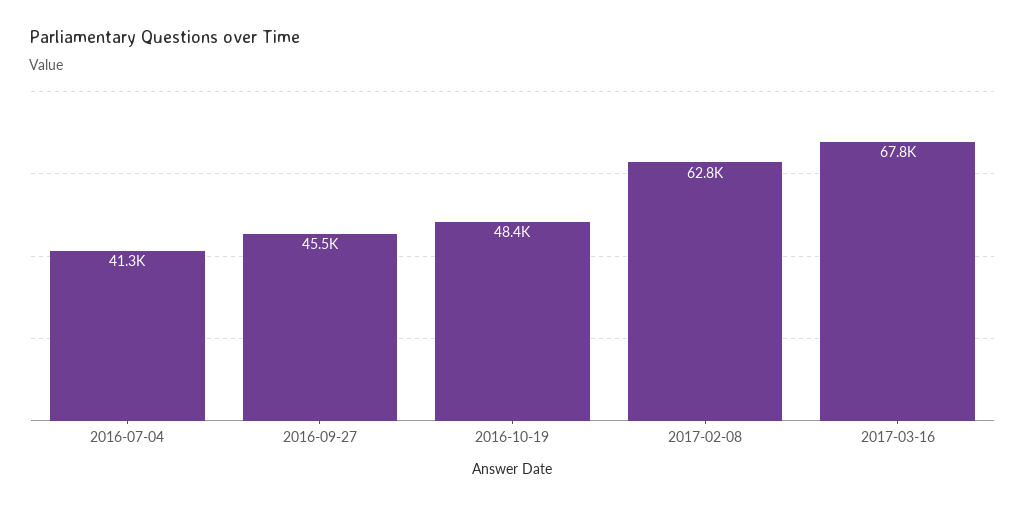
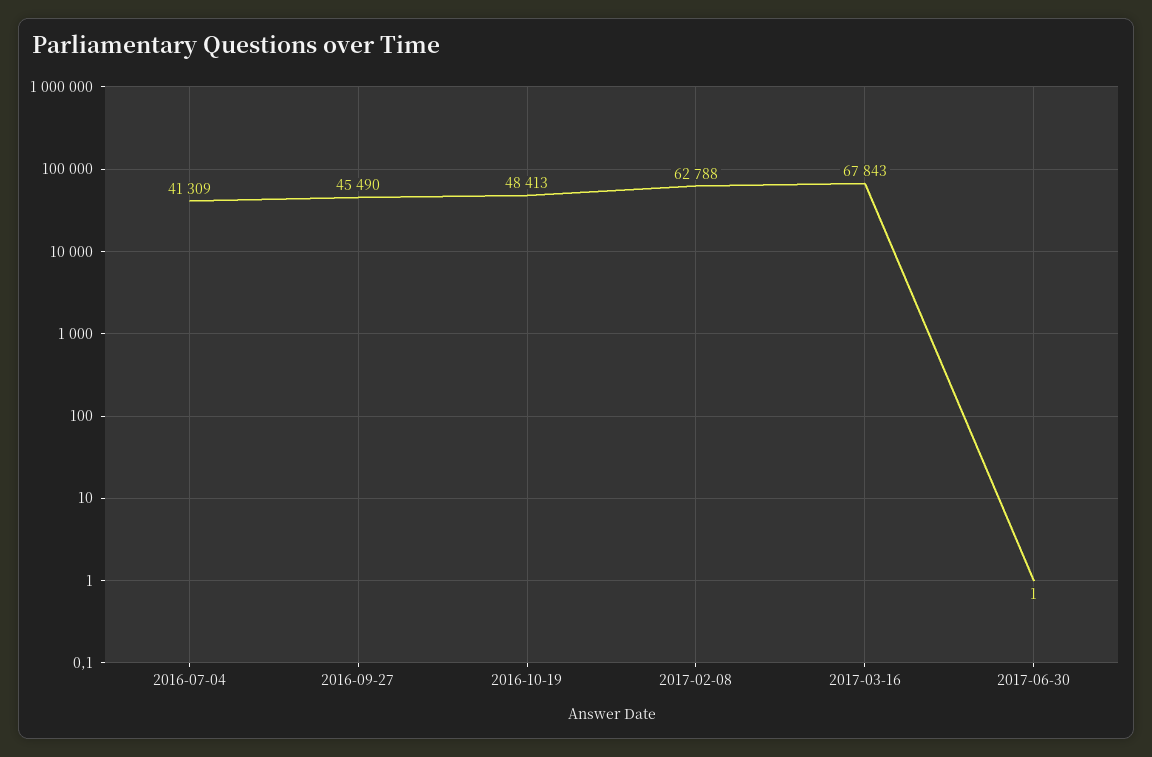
2017-06-30: none -> 1

